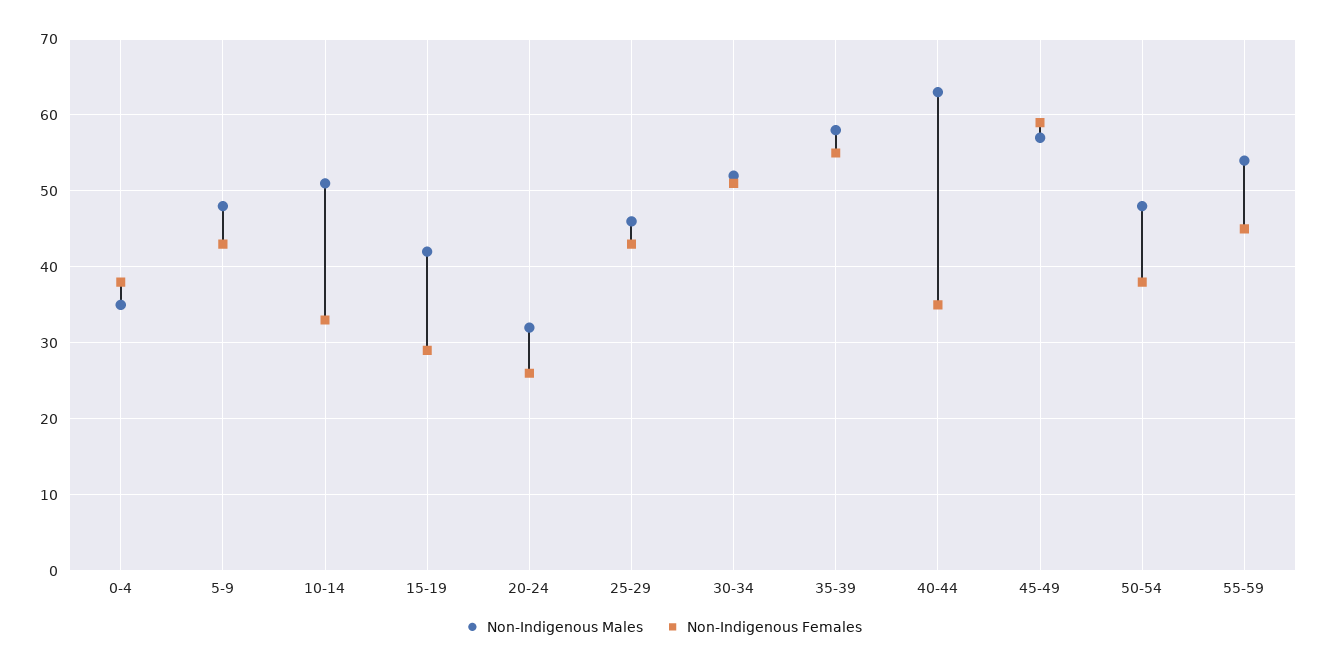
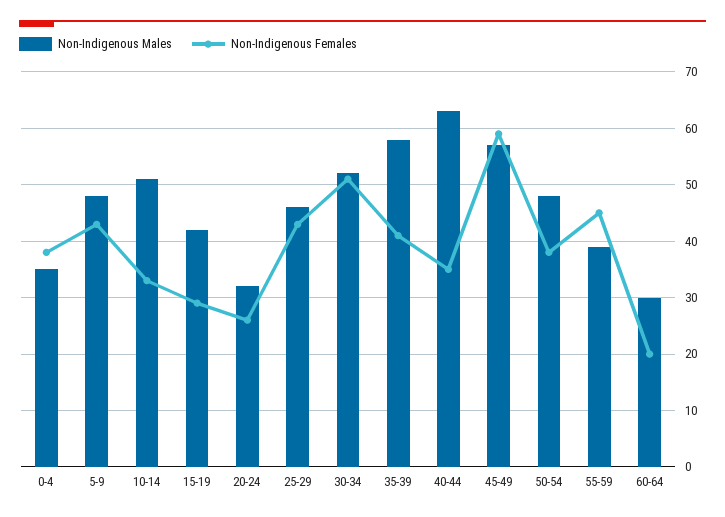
Non-Indigenous Females, 35-39: 55 -> 40
Non-Indigenous Males, 55-59: 54 -> 40
Non-Indigenous Males, 60-64: none -> 30
Non-Indigenous Females, 60-64: none -> 20

